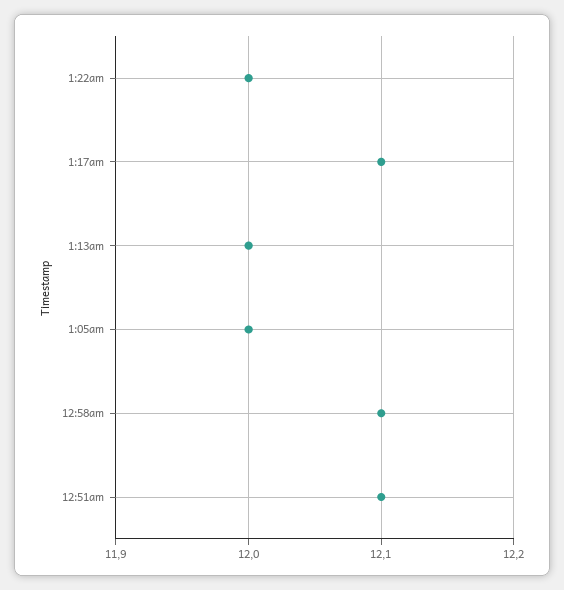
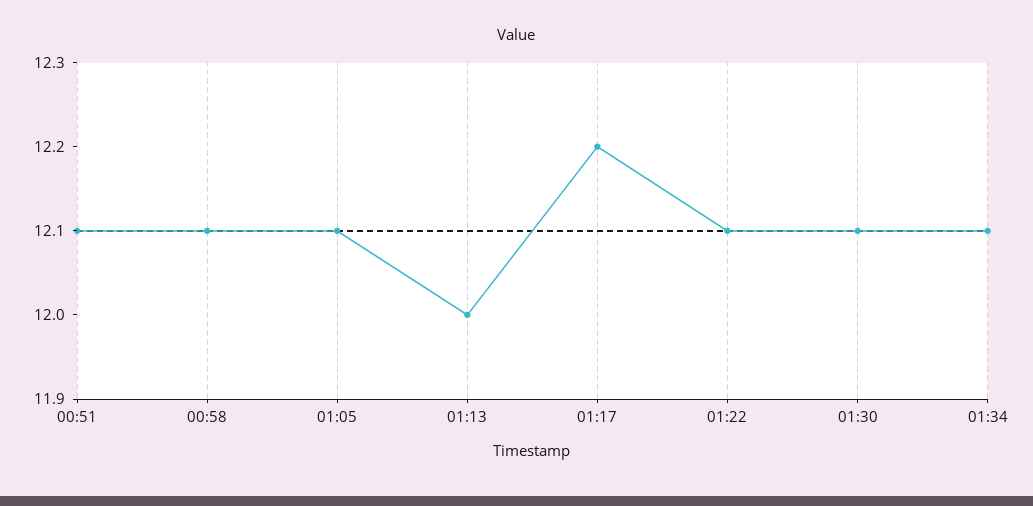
1:22am: 12 -> 12.1
1:17am: 12.1 -> 12.2
1:05am: 12 -> 12.1
01:30: none -> 12.1
01:34: none -> 12.1

